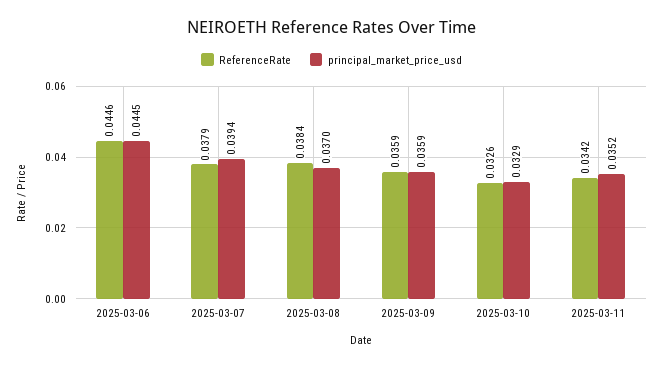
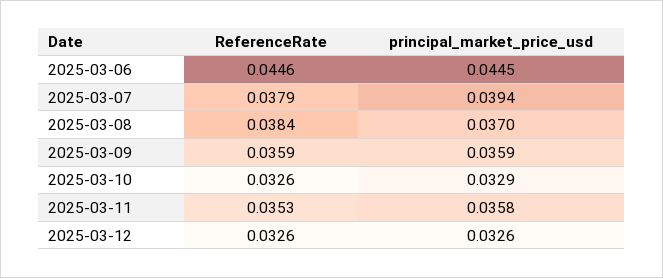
ReferenceRate, 2025-03-11: 0.0342 -> 0.0353
principal_market_price_usd, 2025-03-11: 0.0352 -> 0.0358
ReferenceRate, 2025-03-12: none -> 0.0326
principal_market_price_usd, 2025-03-12: none -> 0.0326

